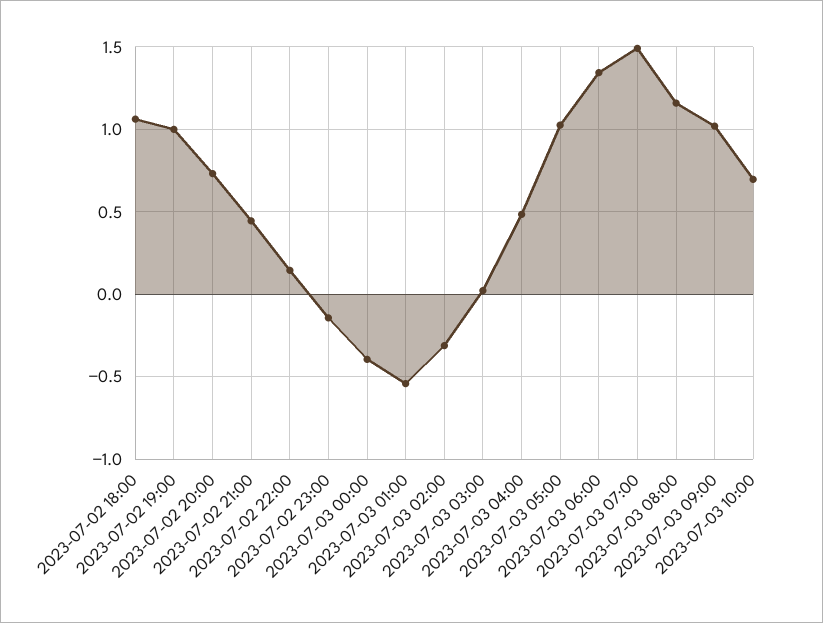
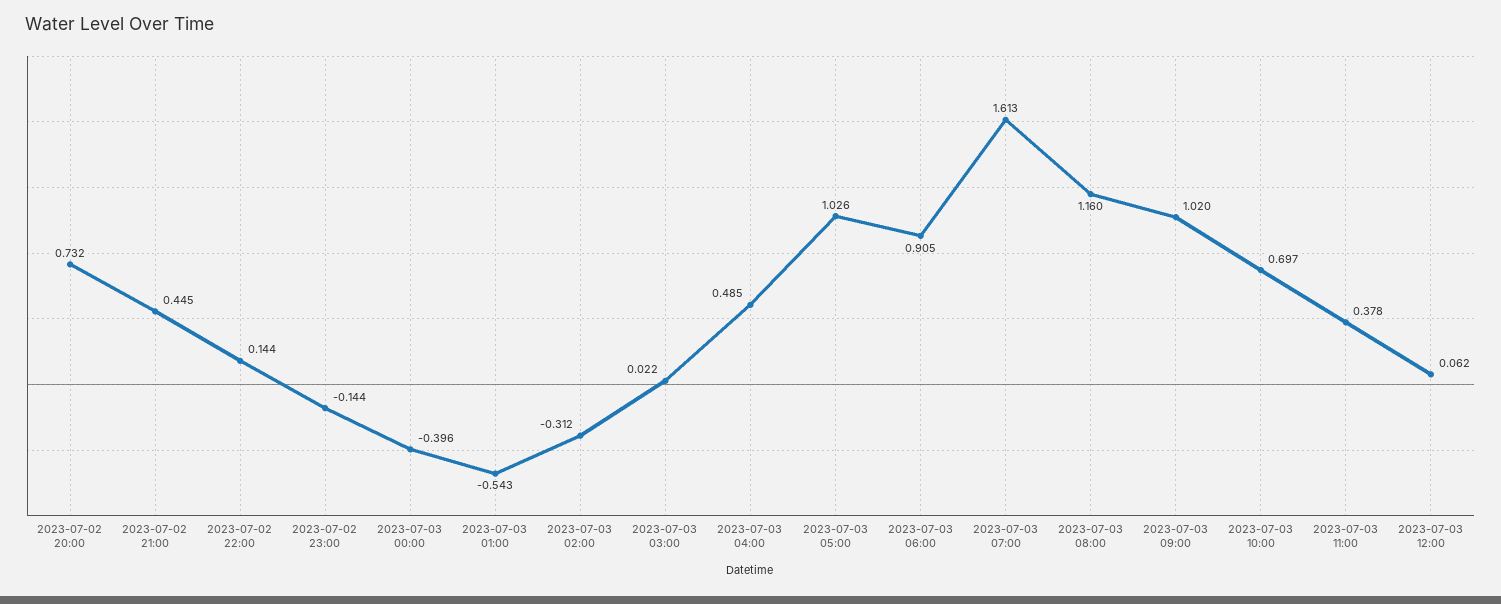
2023-07-02 18:00: 1.05 -> none
2023-07-02 19:00: 1 -> none
2023-07-03 06:00: 1.35 -> 0.905
2023-07-03 07:00: 1.5 -> 1.613
2023-07-03 11:00: none -> 0.378
2023-07-03 12:00: none -> 0.062

